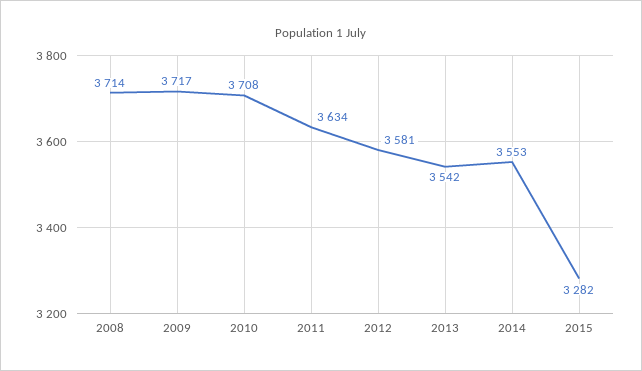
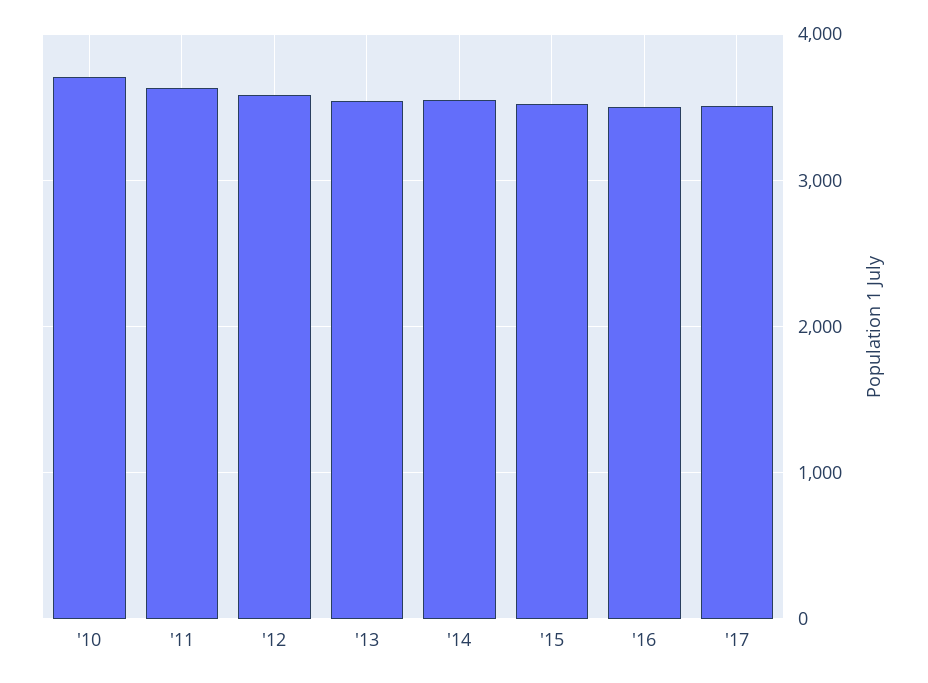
2008: 3714 -> none
2009: 3717 -> none
2015: 3282 -> 3500
'16: none -> 3500
'17: none -> 3500

